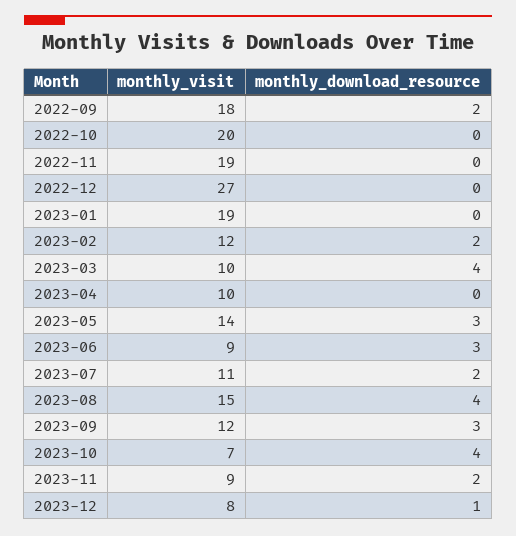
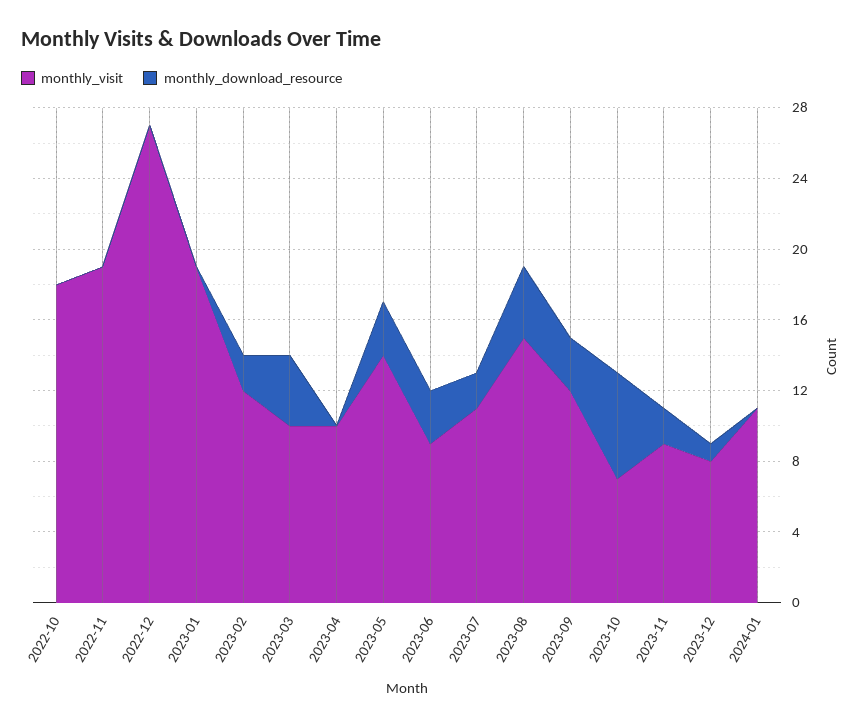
monthly_visit, 2022-09: 18 -> none
monthly_download_resource, 2022-09: 2 -> none
monthly_visit, 2022-10: 20 -> 18
monthly_download_resource, 2023-10: 4 -> 6
monthly_visit, 2024-01: none -> 11
monthly_download_resource, 2024-01: none -> 0

